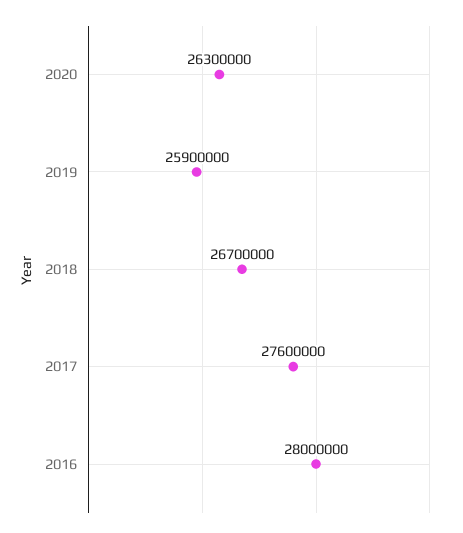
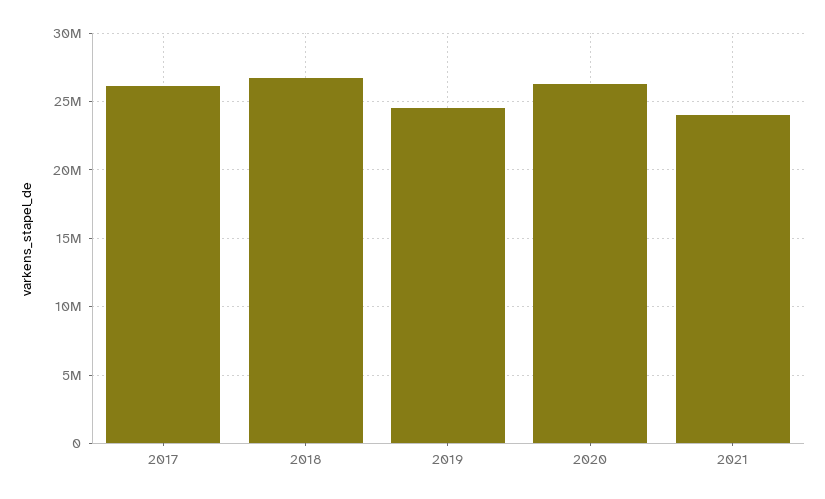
2019: 25900000 -> 24500000
2017: 27600000 -> 26000000
2016: 28000000 -> none
2021: none -> 24000000

